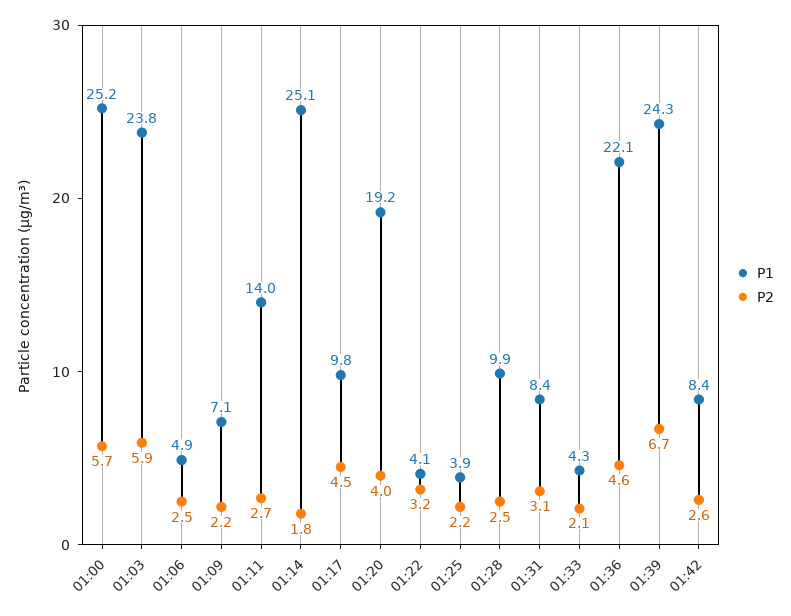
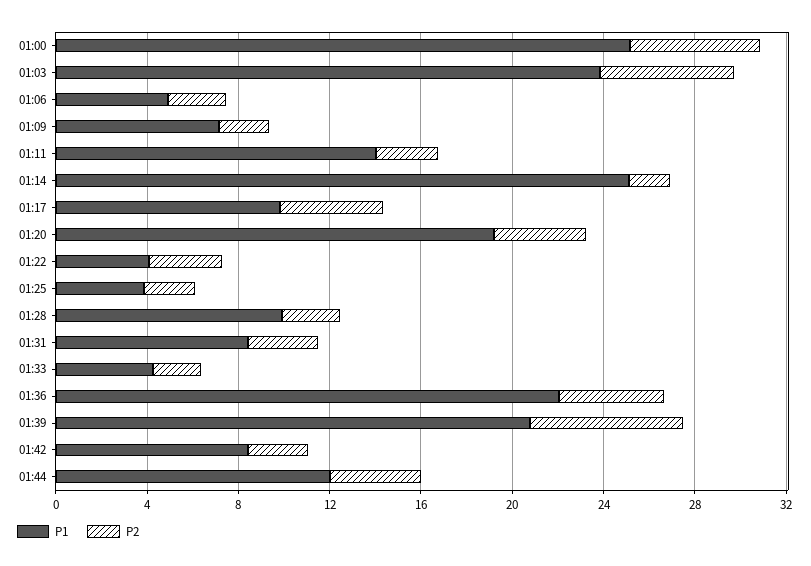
P1, 01:39: 24.3 -> 21
P1, 01:44: none -> 12
P2, 01:44: none -> 4

